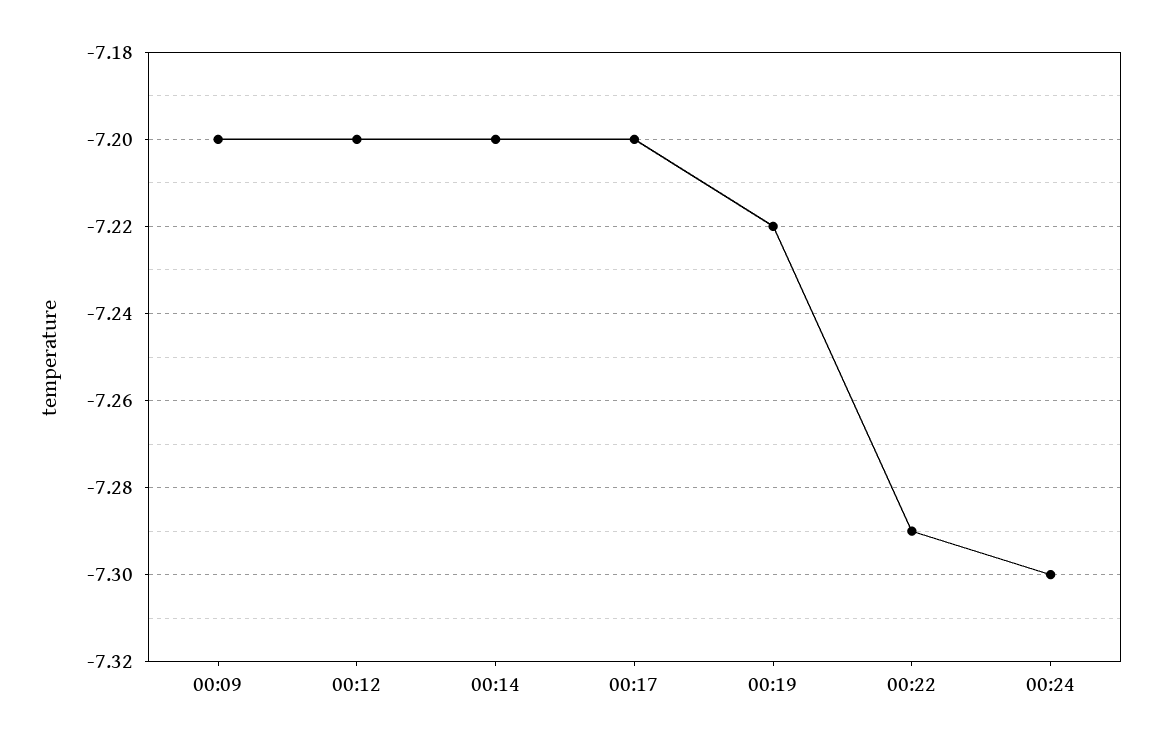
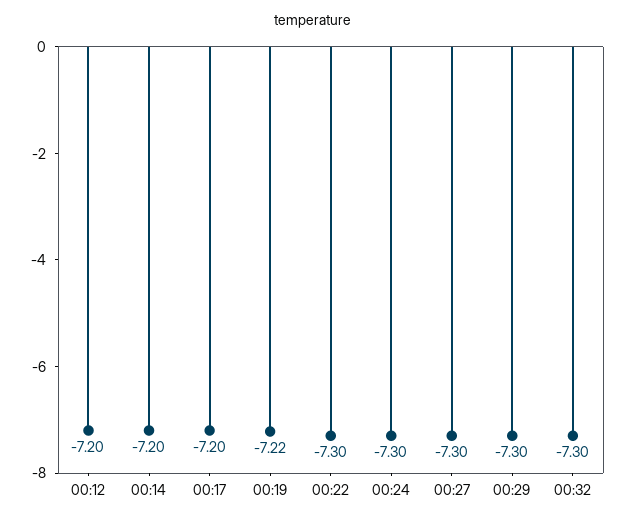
00:09: -7.2 -> none
00:22: -7.29 -> -7.3
00:27: none -> -7.3
00:29: none -> -7.3
00:32: none -> -7.3

